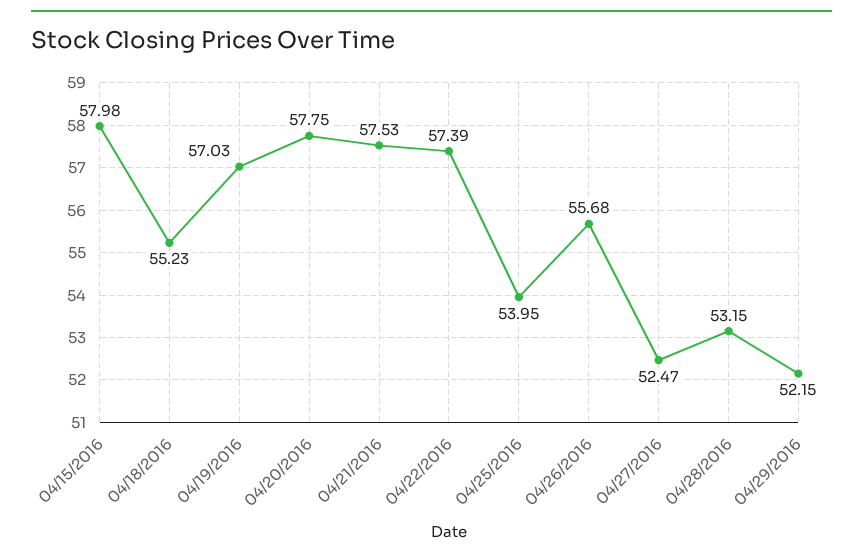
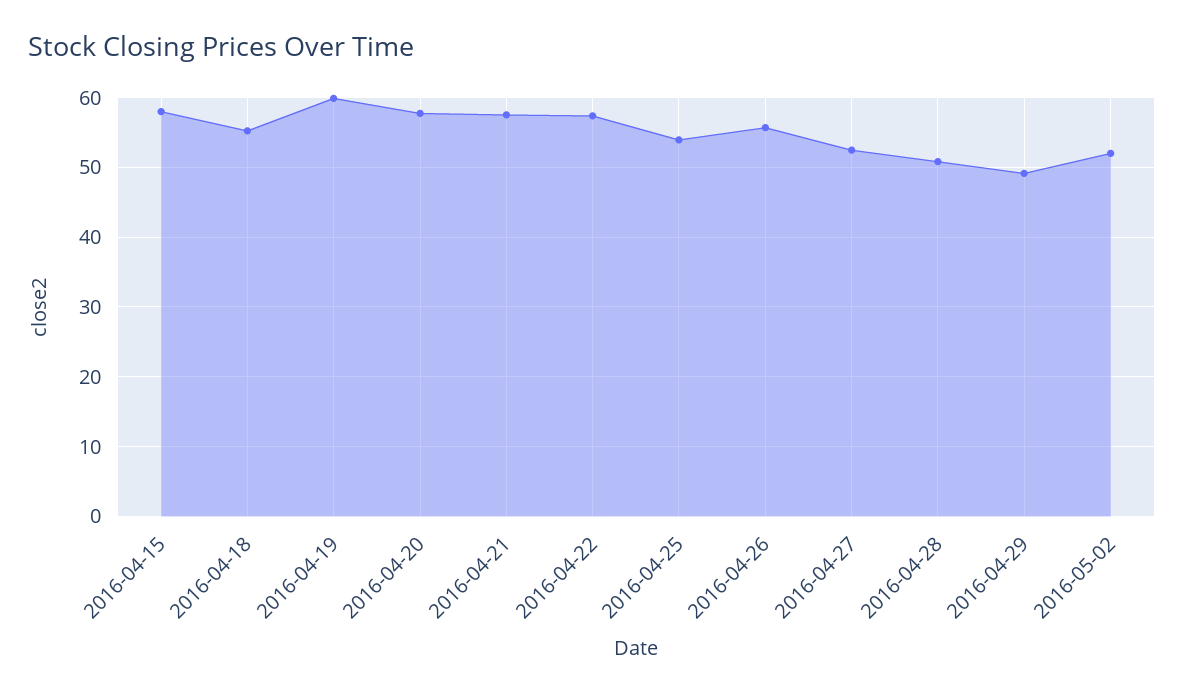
04/19/2016: 57.03 -> 60
04/28/2016: 53.15 -> 51
04/29/2016: 52.15 -> 49
2016-05-02: none -> 52

